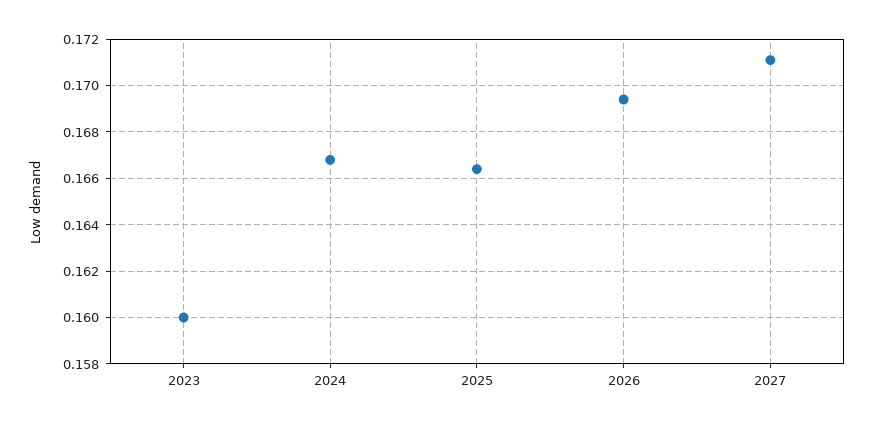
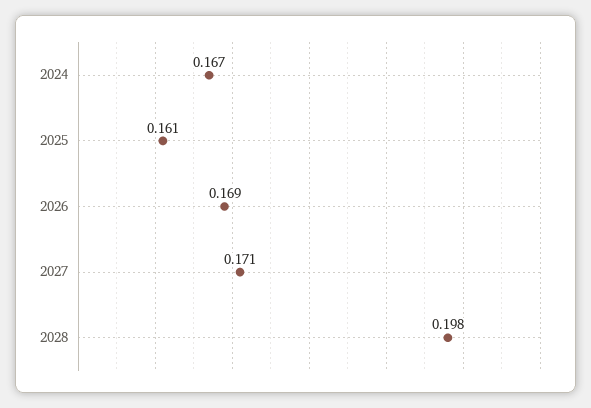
2023: 0.16 -> none
2025: 0.1665 -> 0.161
2028: none -> 0.198

